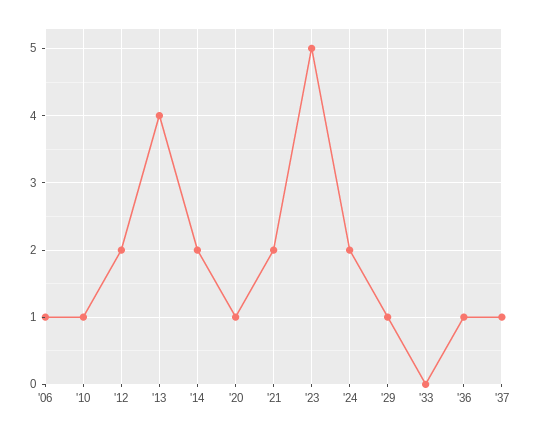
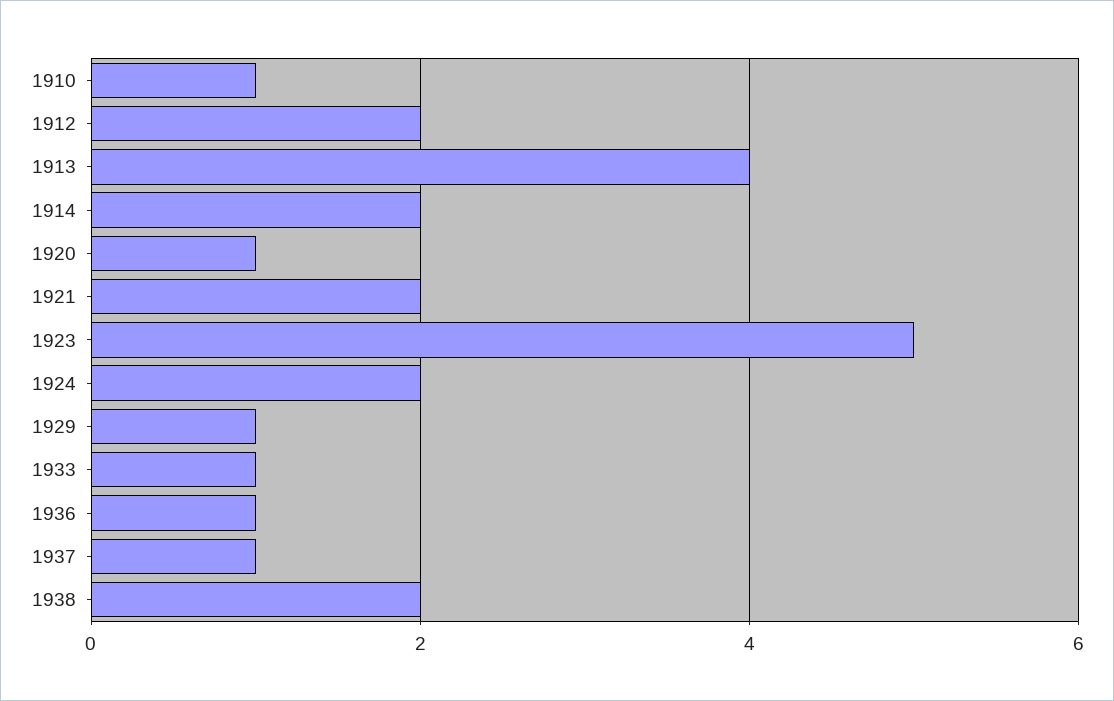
'06: 1 -> none
'33: 0 -> 1
1938: none -> 2

